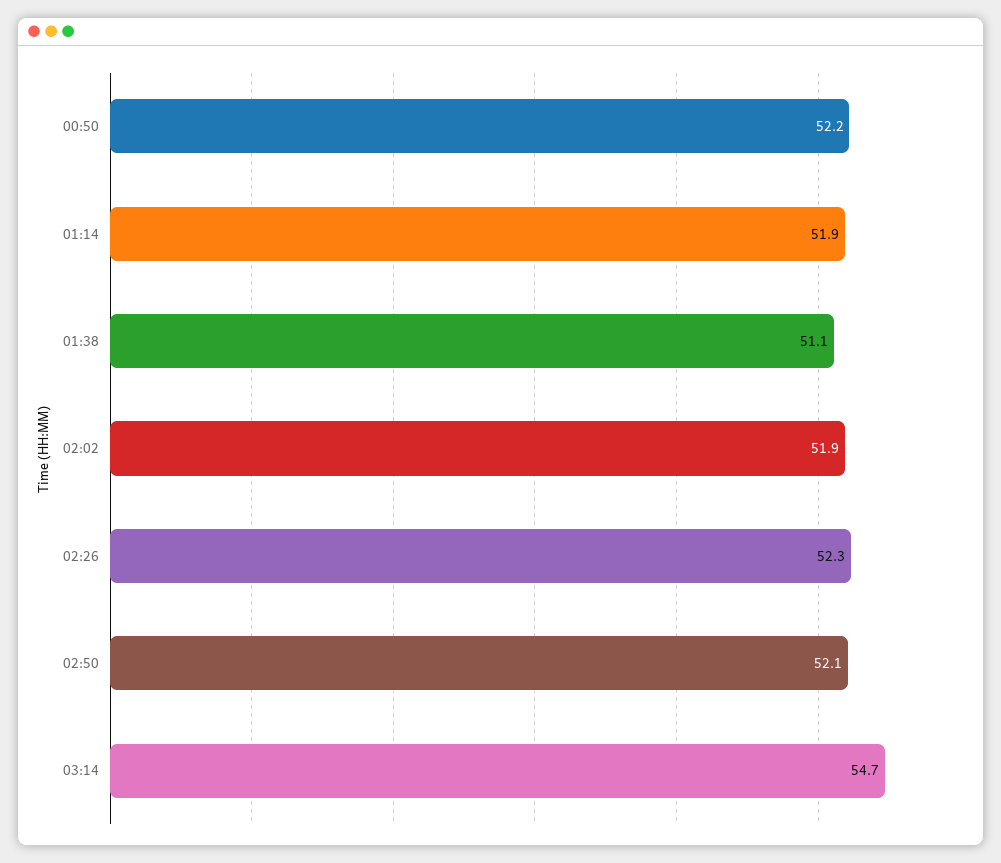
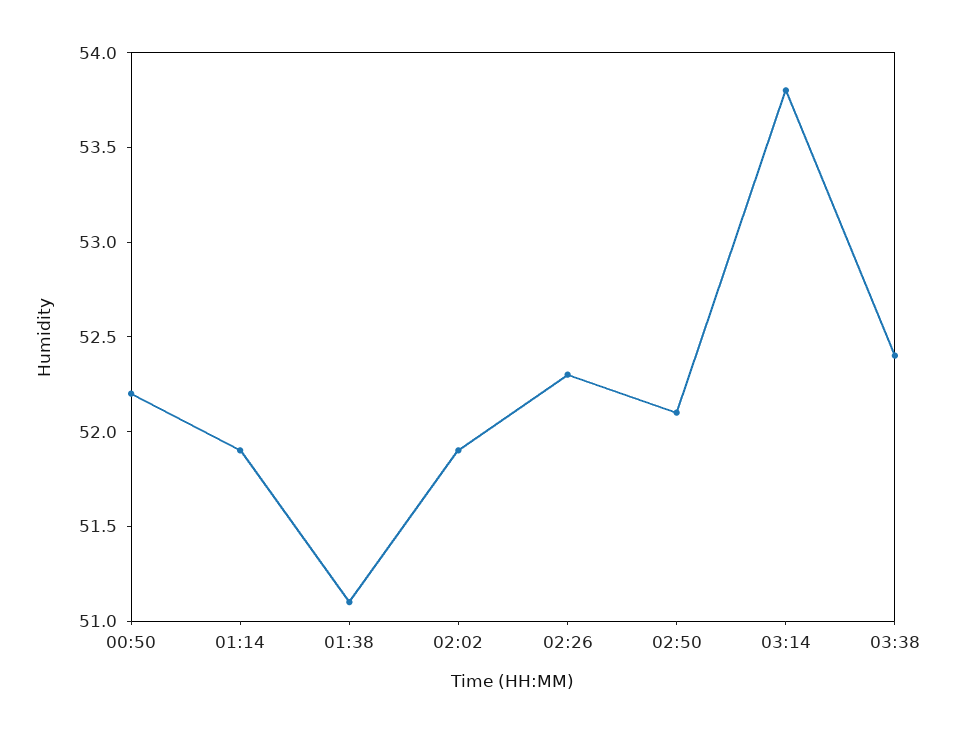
03:14: 54.7 -> 53.8
03:38: none -> 52.4

